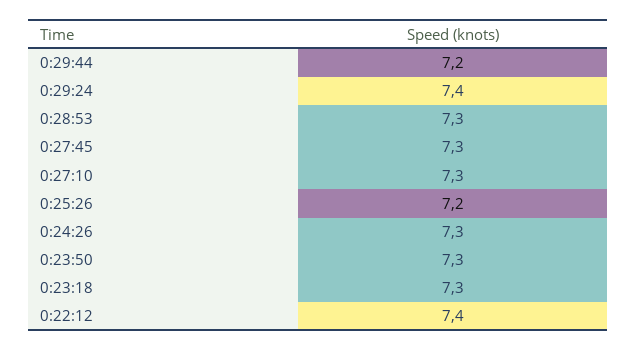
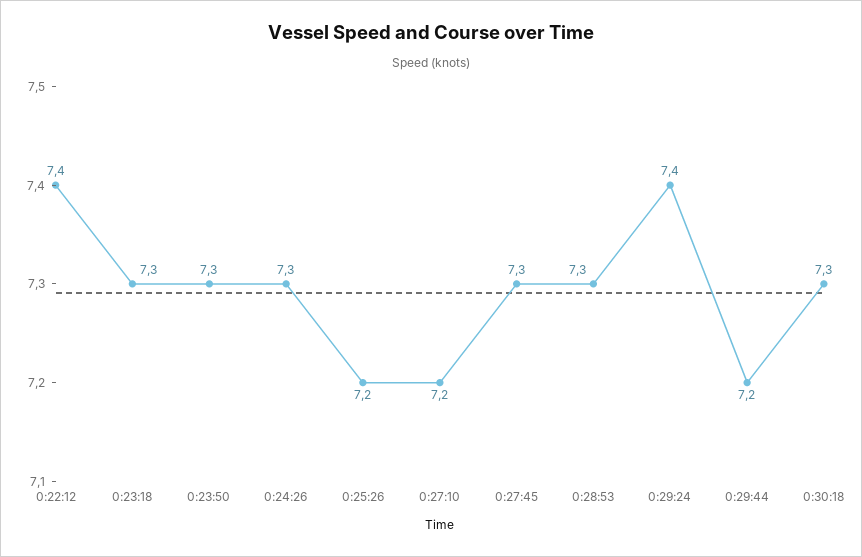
0:27:10: 7.3 -> 7.2
0:30:18: none -> 7.3

